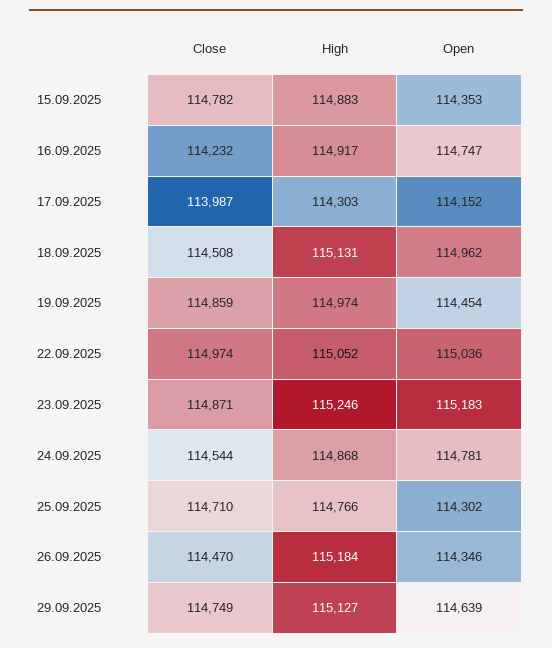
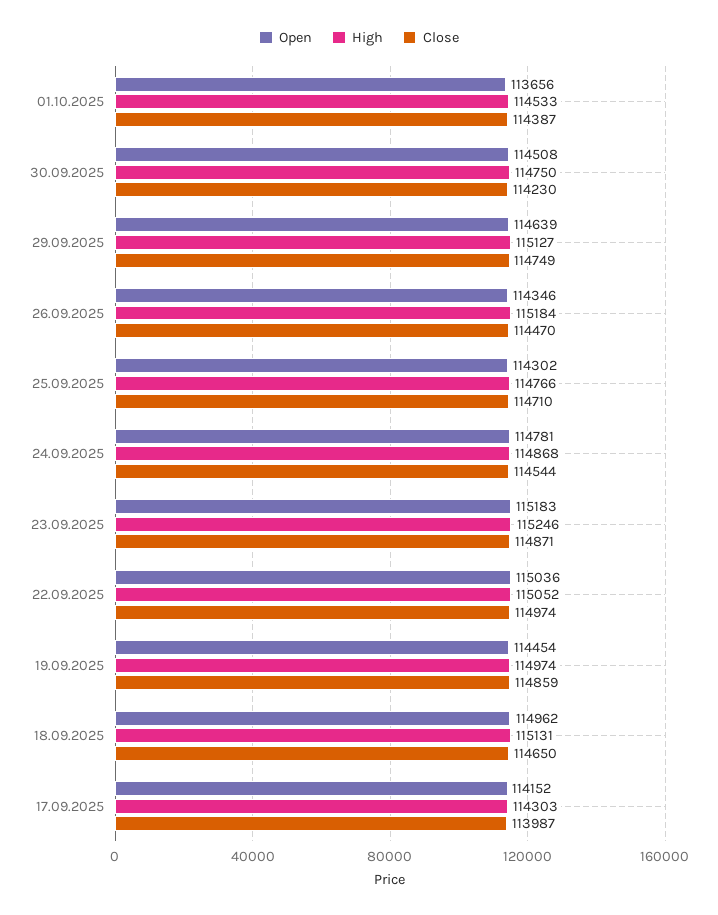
Close, 15.09.2025: 114782 -> none
High, 15.09.2025: 114883 -> none
Open, 15.09.2025: 114353 -> none
Close, 16.09.2025: 114232 -> none
High, 16.09.2025: 114917 -> none
Open, 16.09.2025: 114747 -> none
Close, 18.09.2025: 114508 -> 114650
Open, 01.10.2025: none -> 113656
High, 01.10.2025: none -> 114533
Close, 01.10.2025: none -> 114387
Open, 30.09.2025: none -> 114508
High, 30.09.2025: none -> 114750
Close, 30.09.2025: none -> 114230

